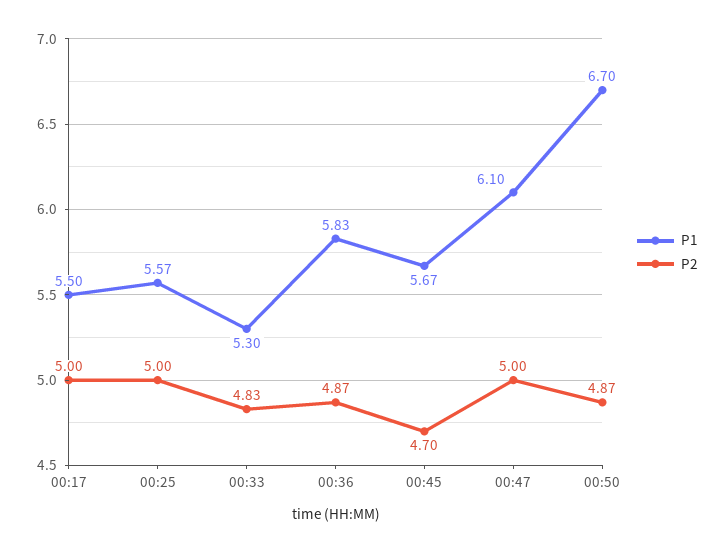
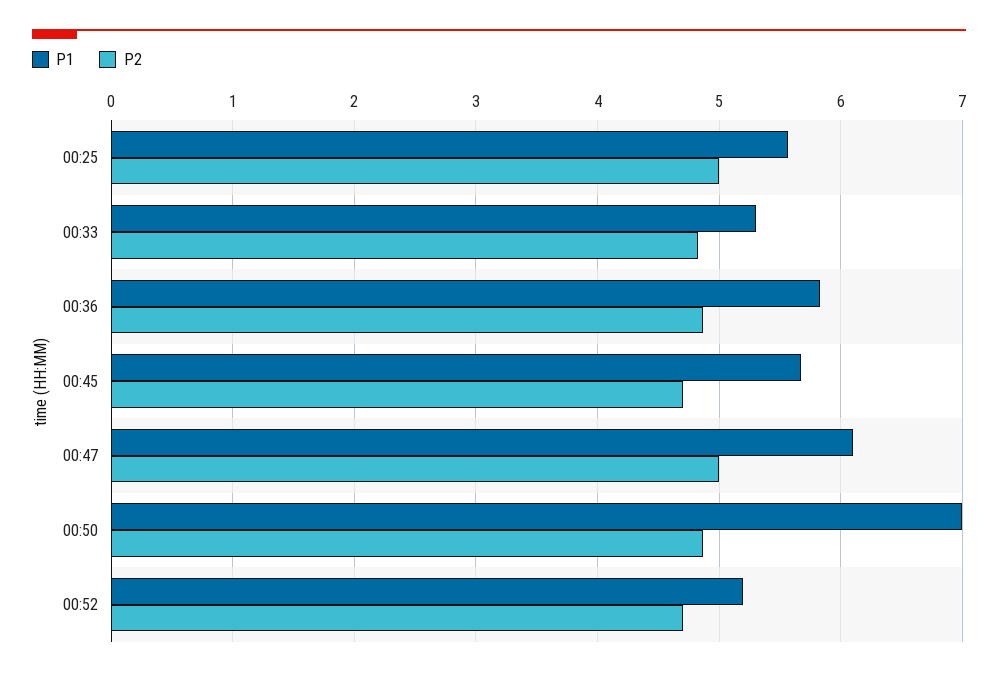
P1, 00:17: 5.5 -> none
P2, 00:17: 5 -> none
P1, 00:50: 6.7 -> 7
P1, 00:52: none -> 5.2
P2, 00:52: none -> 4.7

